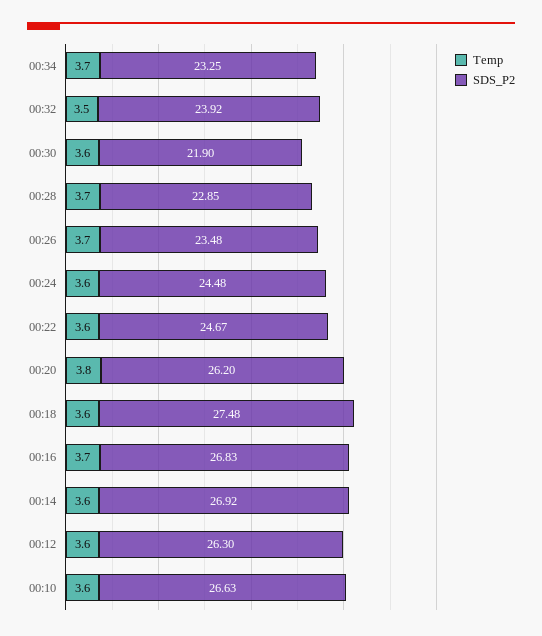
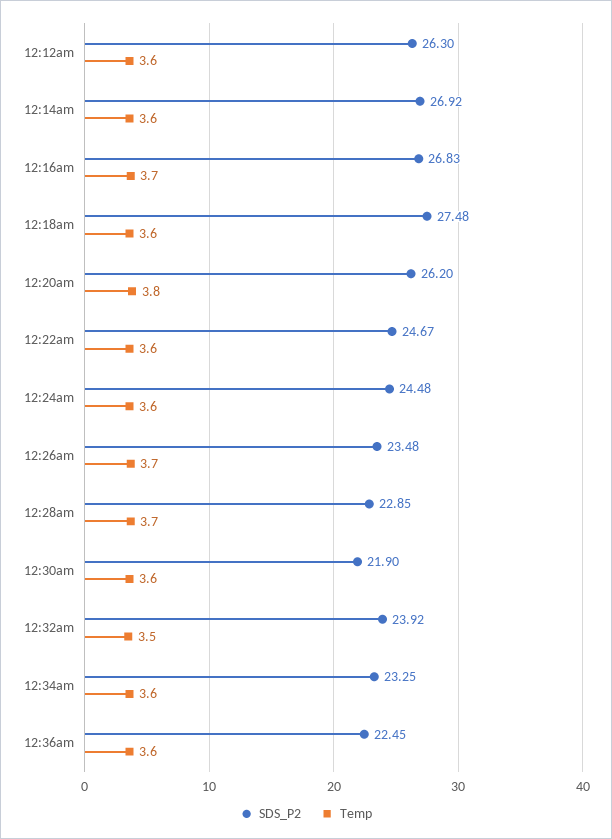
Temp, 00:34: 3.7 -> 3.6
Temp, 00:10: 3.6 -> none
SDS_P2, 00:10: 26.63 -> none
SDS_P2, 12:36am: none -> 22.45
Temp, 12:36am: none -> 3.6

